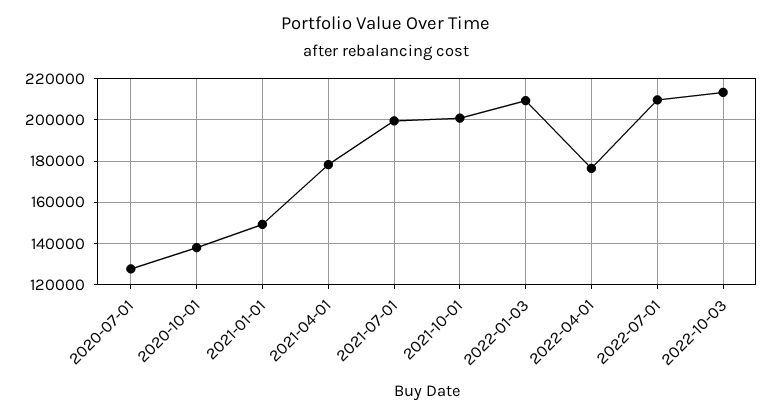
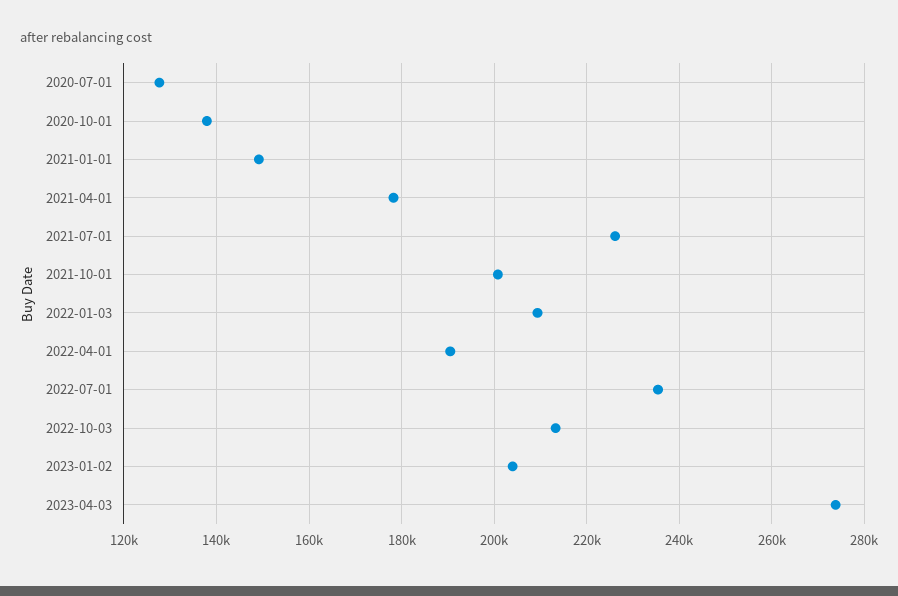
2021-07-01: 200000 -> 226000
2022-04-01: 175000 -> 190000
2022-07-01: 210000 -> 236000
2023-01-02: none -> 204000
2023-04-03: none -> 274000

